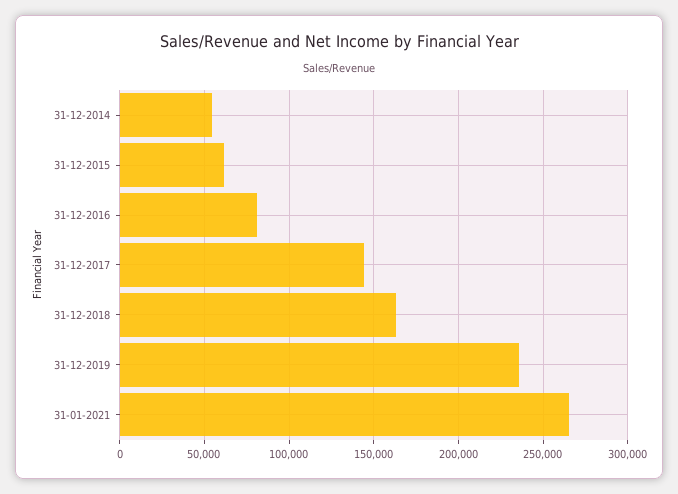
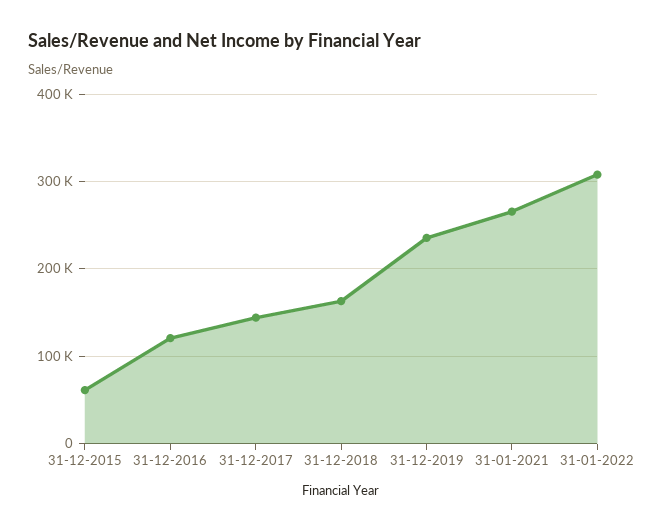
31-12-2014: 55000 -> none
31-12-2016: 80000 -> 120000
31-01-2022: none -> 310000

